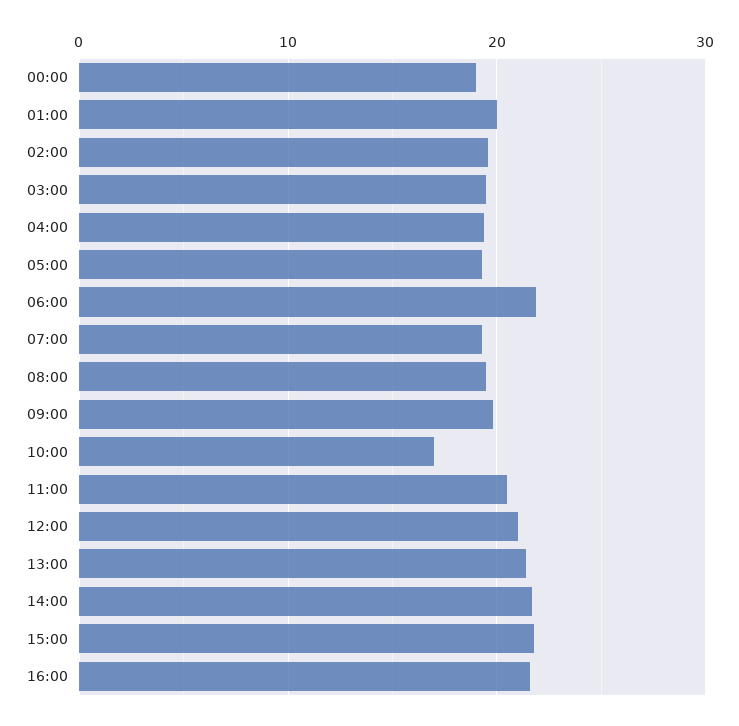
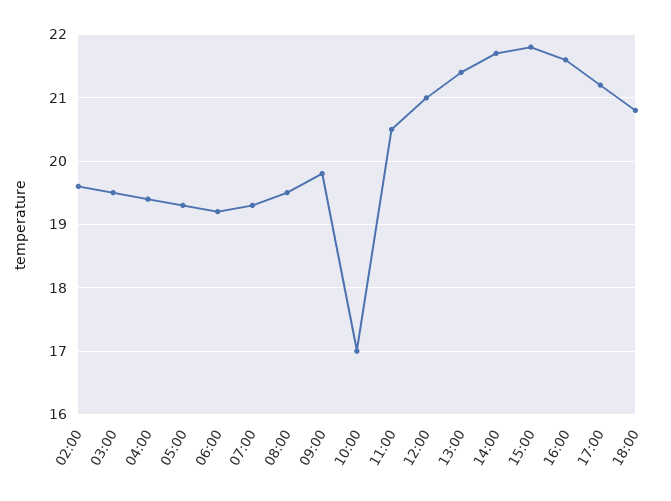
00:00: 19 -> none
01:00: 20 -> none
06:00: 22 -> 19.2
17:00: none -> 21.2
18:00: none -> 20.8

